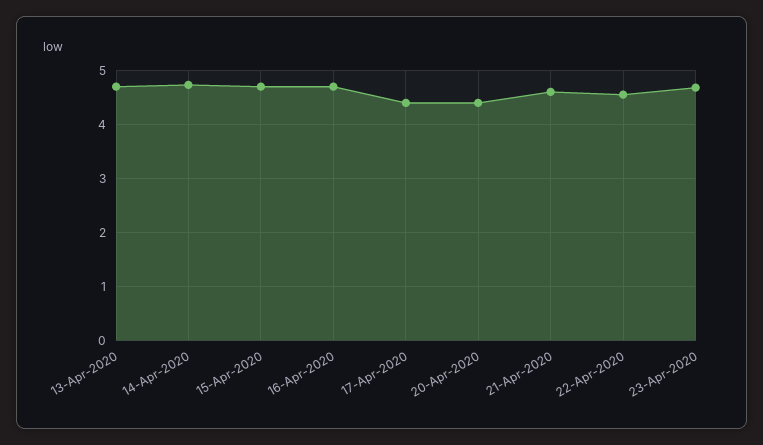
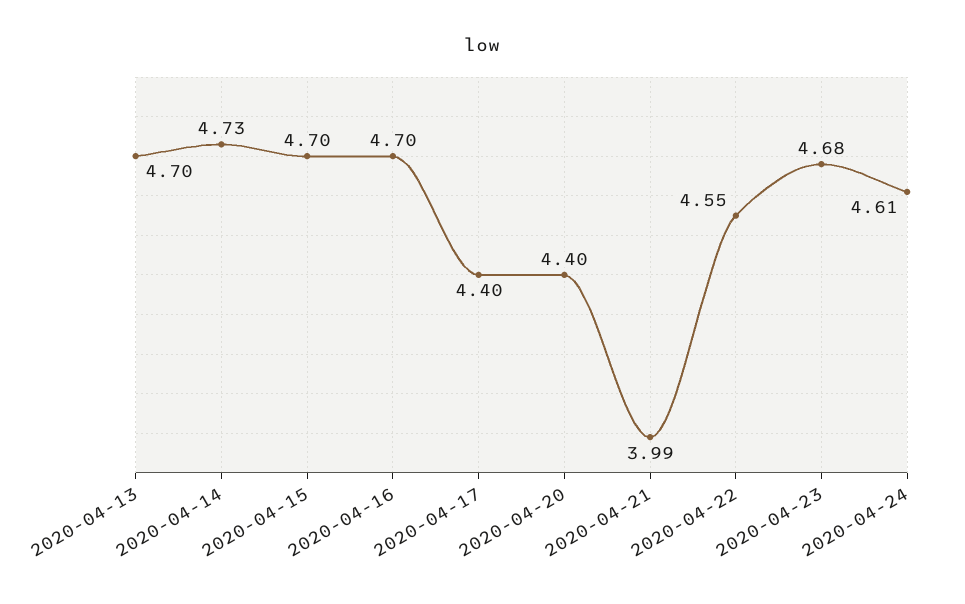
21-Apr-2020: 4.6 -> 3.99
2020-04-24: none -> 4.61

